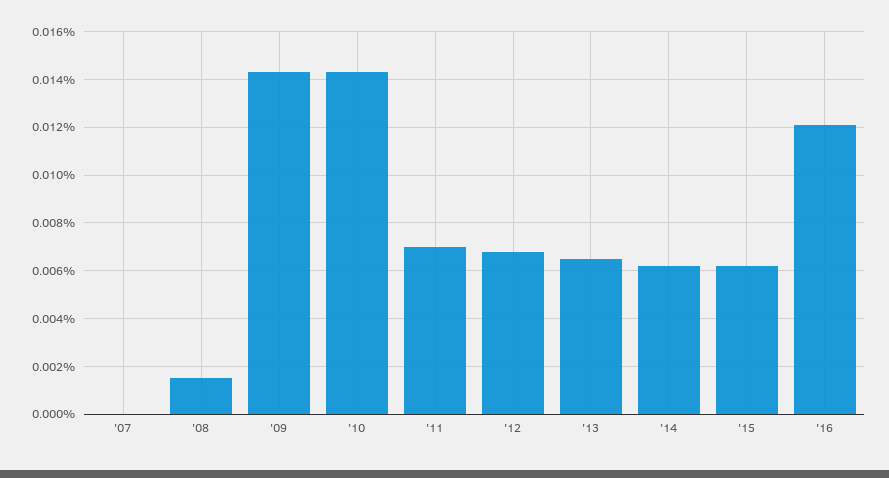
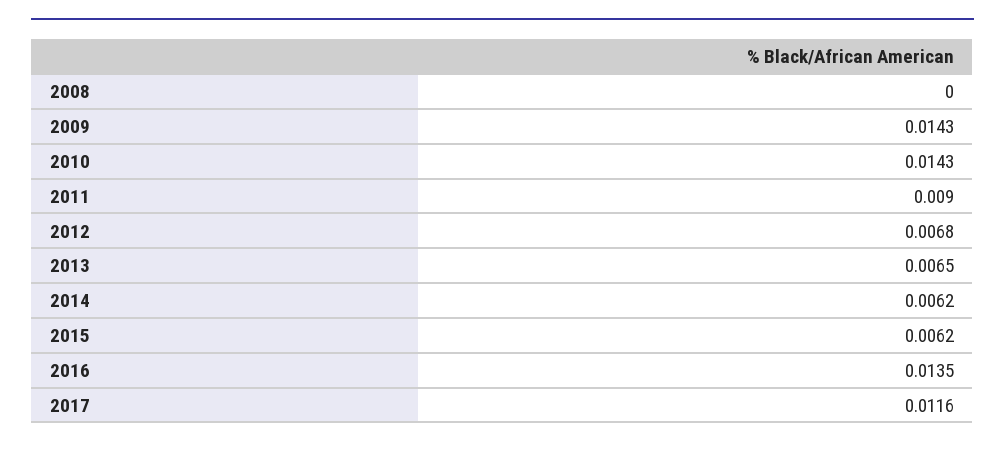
'07: 0 -> none
'08: 0.0015 -> 0
'11: 0.007 -> 0.009
'16: 0.012 -> 0.0135
2017: none -> 0.0116

